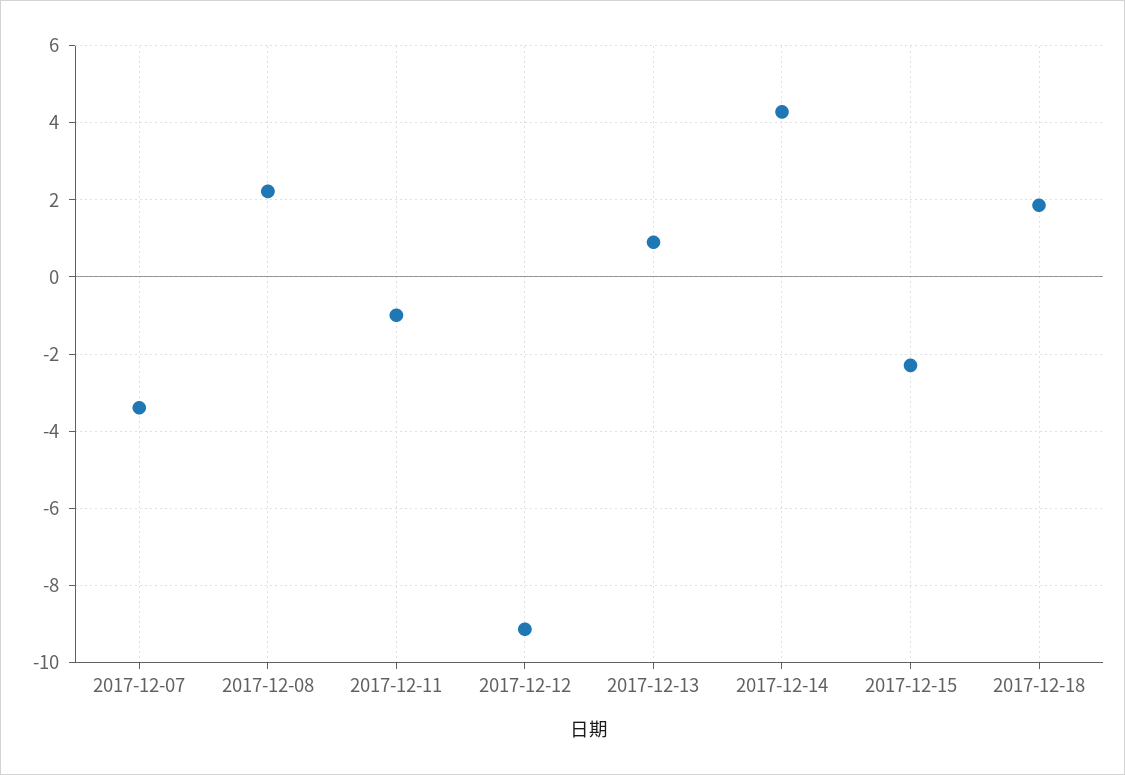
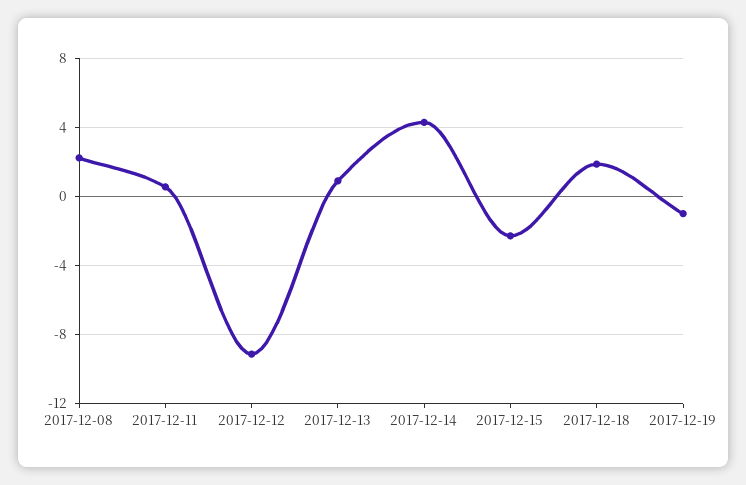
2017-12-07: -3.4 -> none
2017-12-11: -1 -> 0.5
2017-12-19: none -> -1

